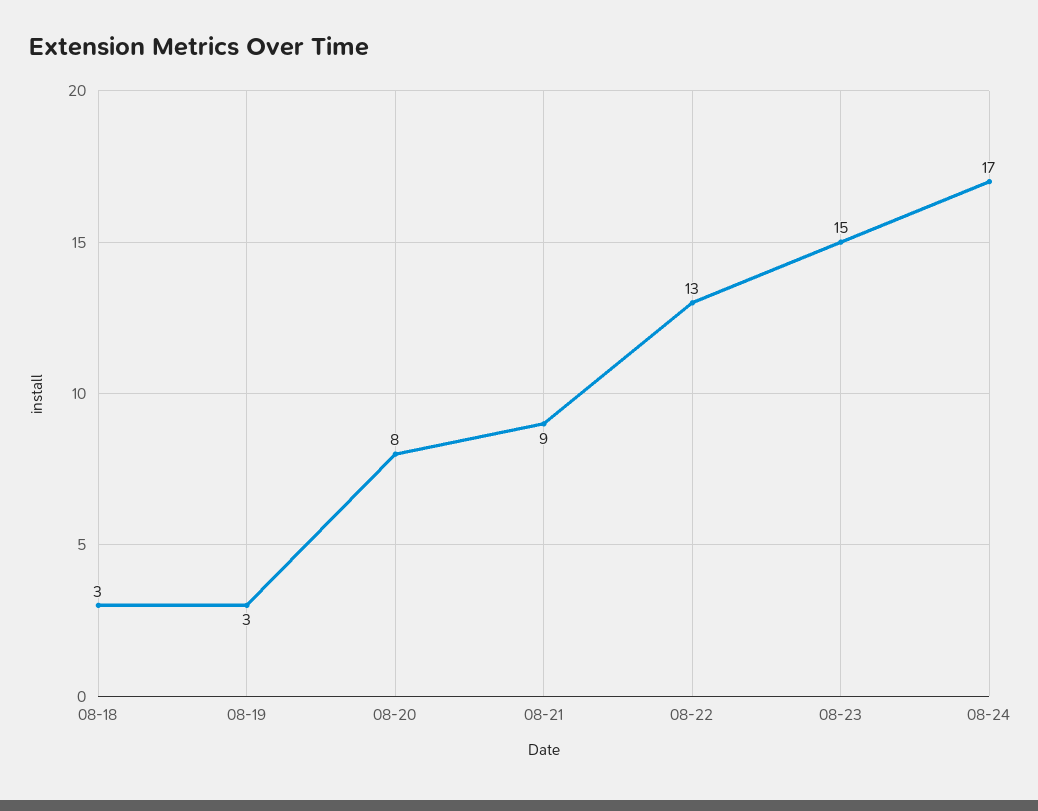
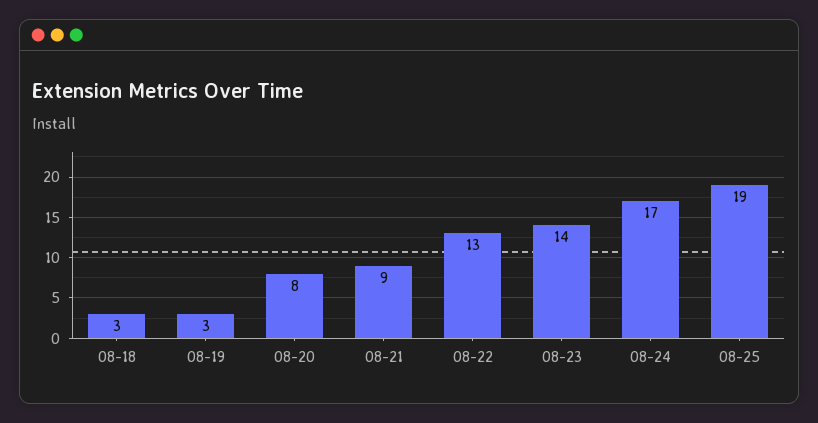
08-23: 15 -> 14
08-25: none -> 19

